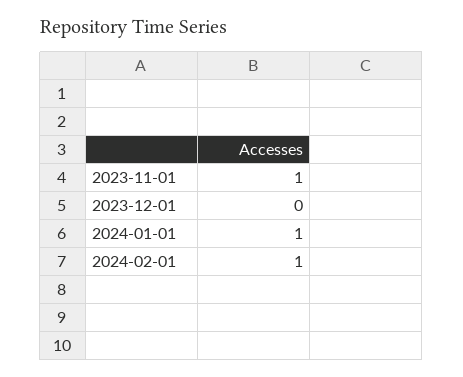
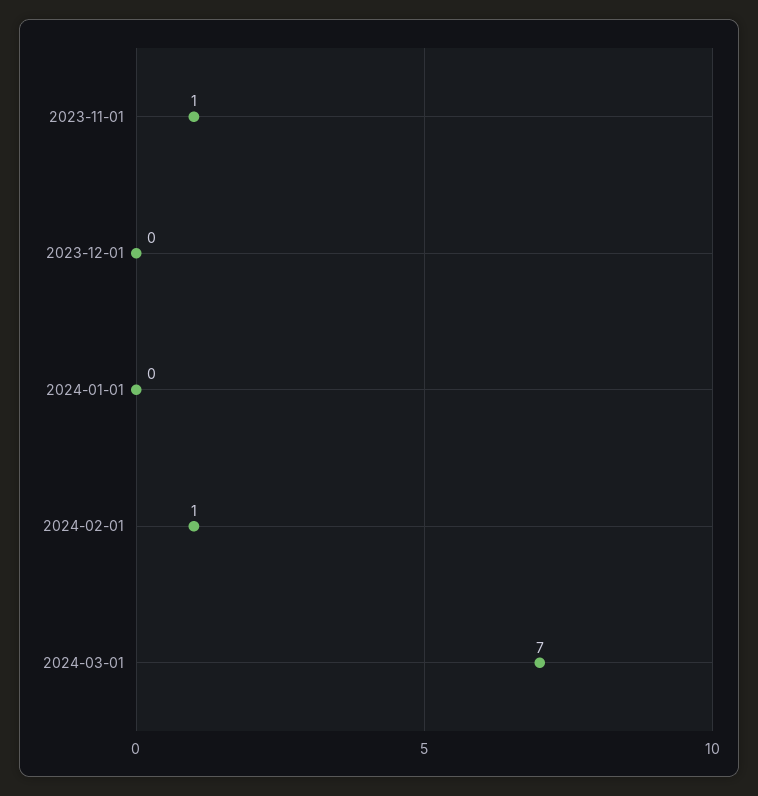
2024-01-01: 1 -> 0
2024-03-01: none -> 7

